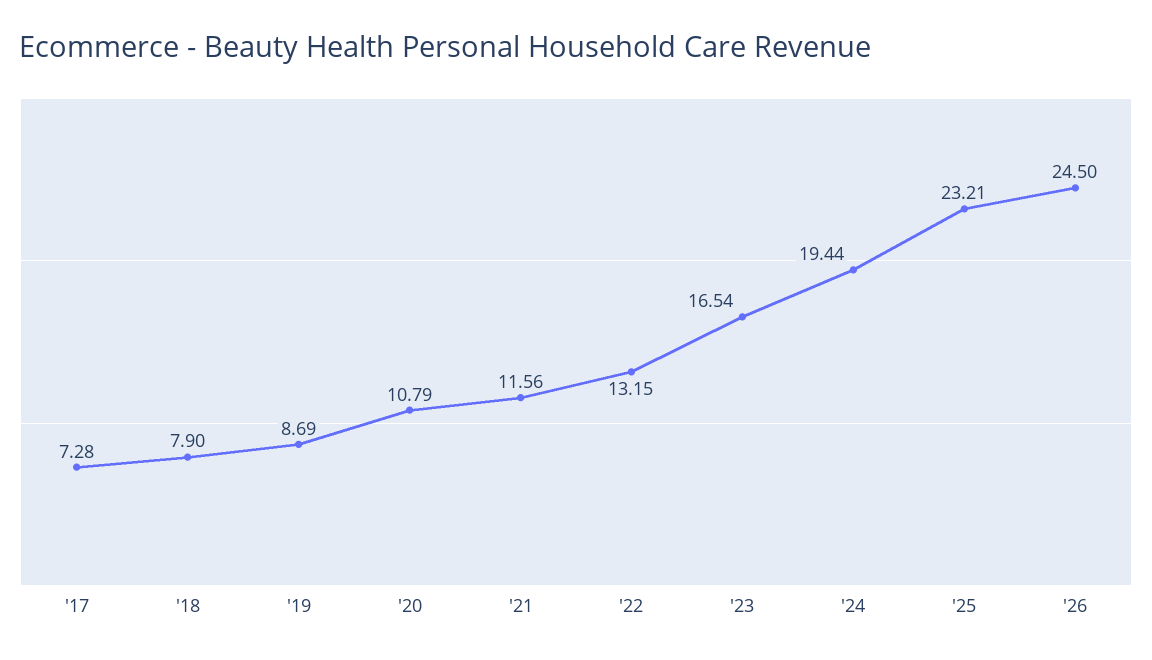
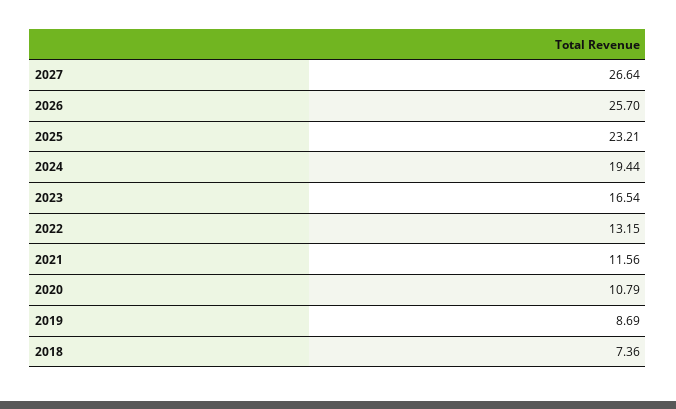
'17: 7.28 -> none
'18: 7.9 -> 7.36
'26: 24.5 -> 25.7
2027: none -> 26.64

